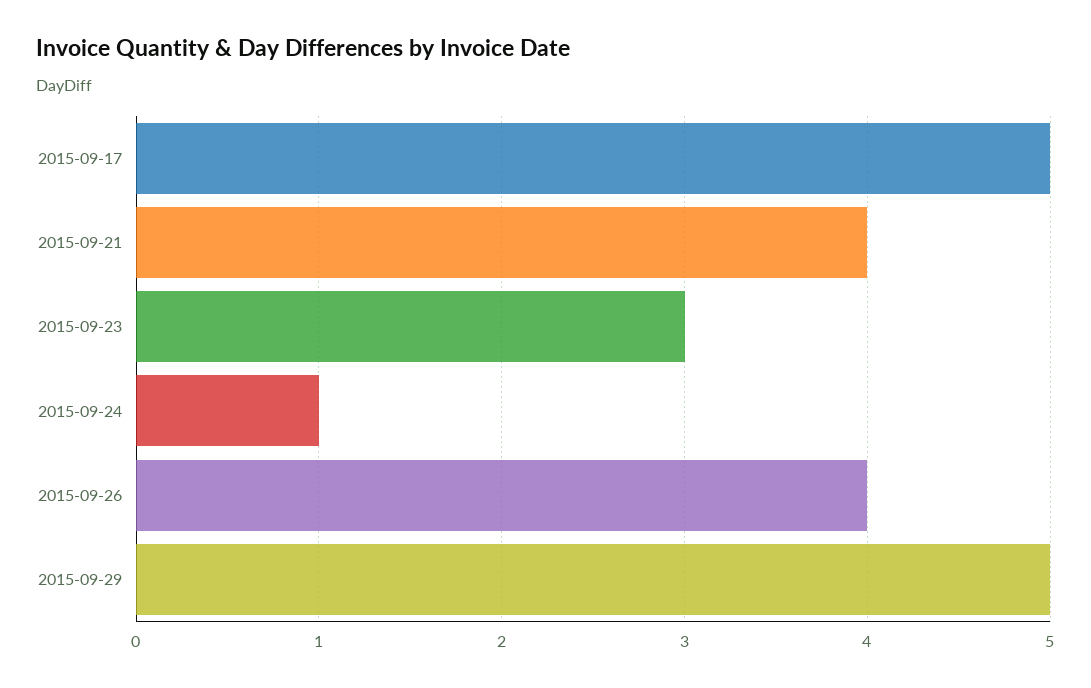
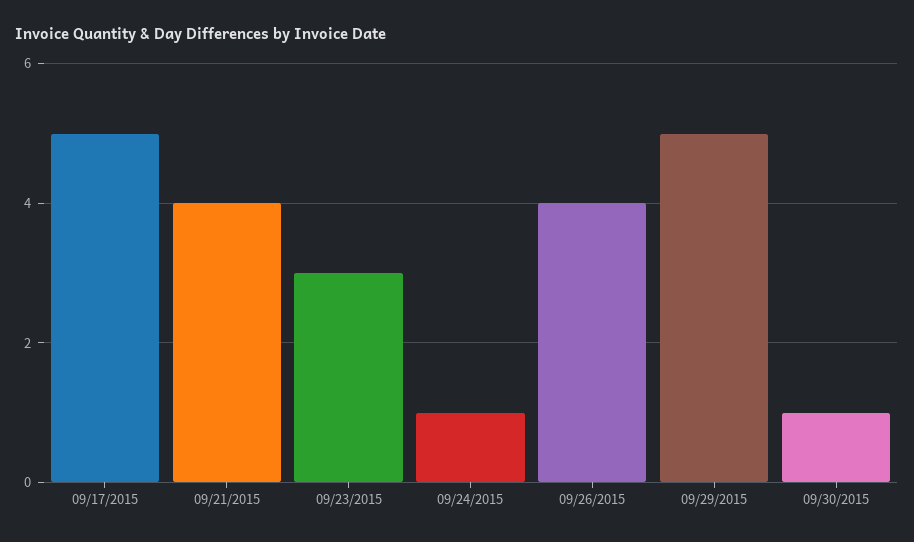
09/30/2015: none -> 1

